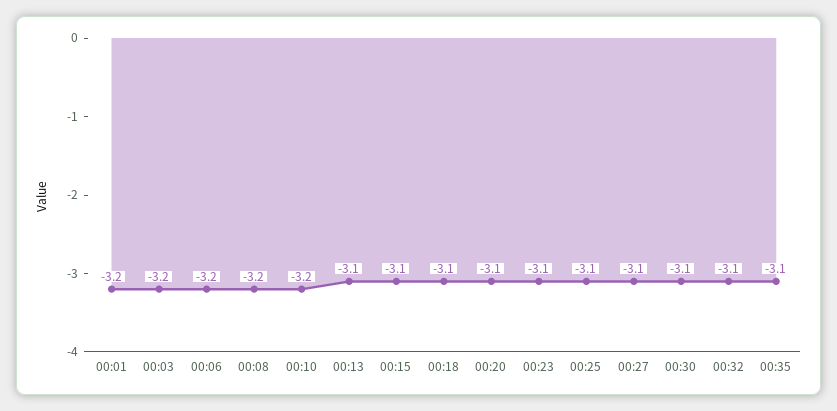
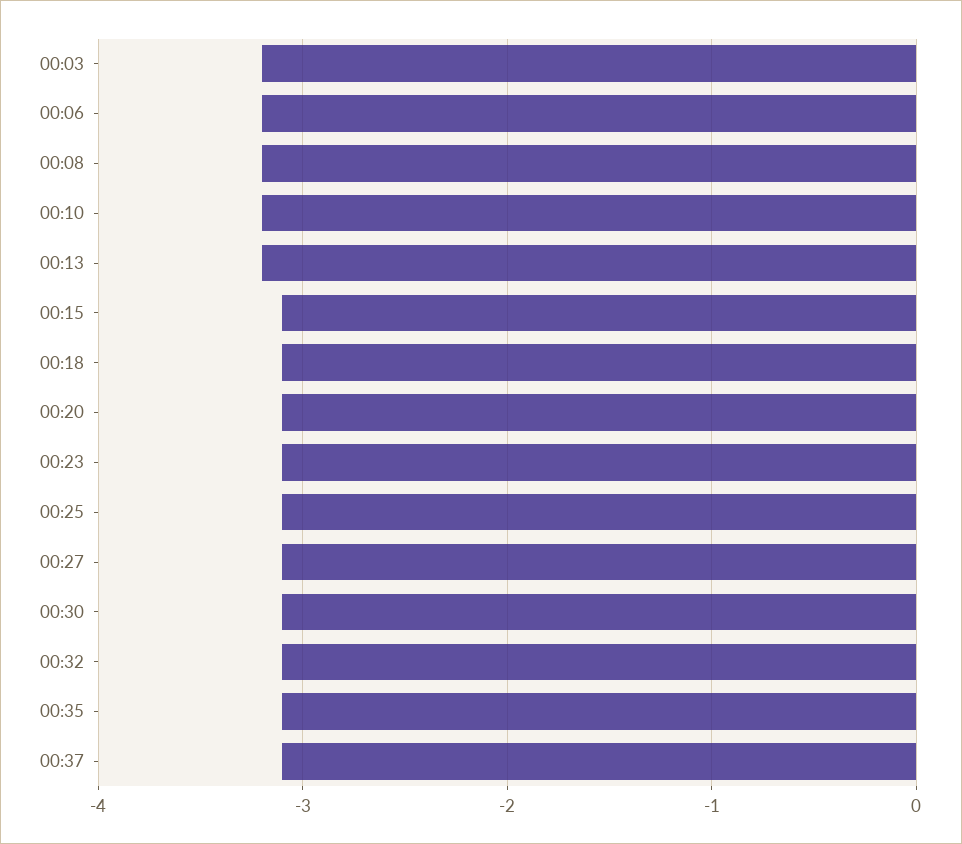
00:01: -3.2 -> none
00:13: -3.1 -> -3.2
00:37: none -> -3.1

